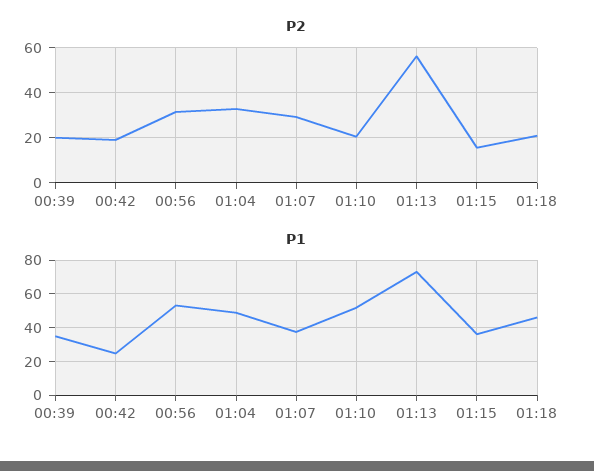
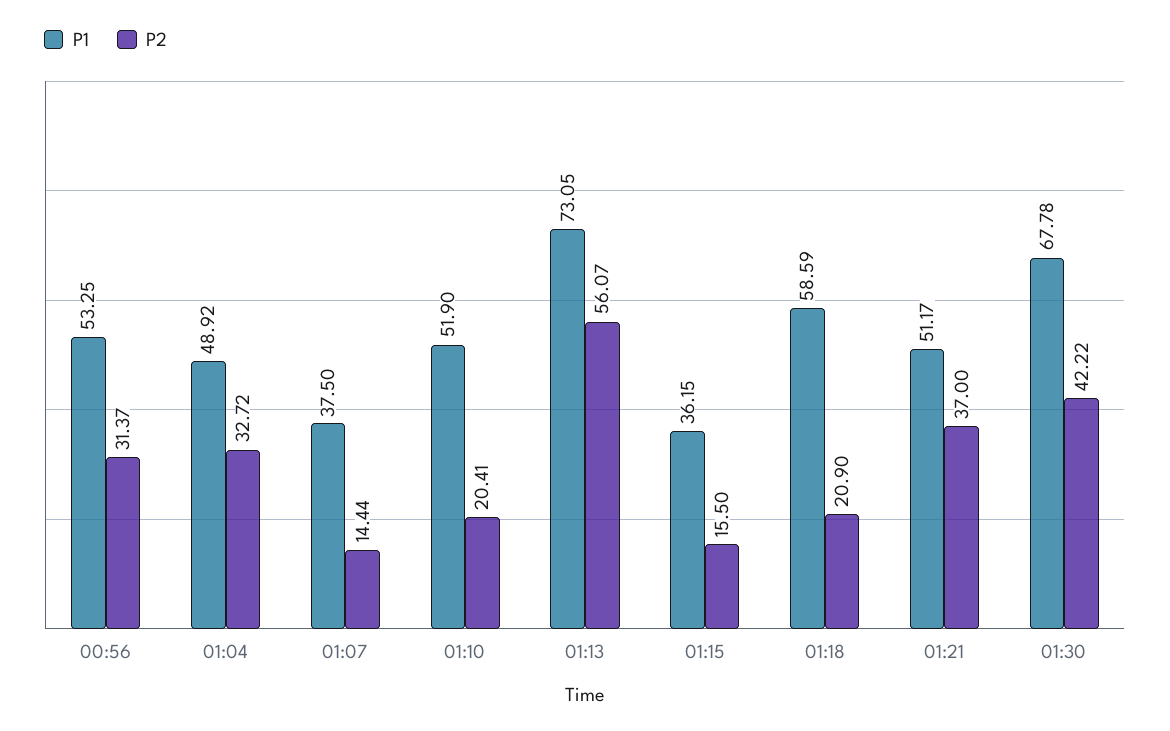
P2, 00:39: 20 -> none
P2, 00:42: 20 -> none
P2, 01:07: 30 -> 14.44
P1, 00:39: 35 -> none
P1, 00:42: 25 -> none
P1, 01:18: 45 -> 58.59
P1, 01:21: none -> 51.17
P2, 01:21: none -> 37
P1, 01:30: none -> 67.78
P2, 01:30: none -> 42.22

